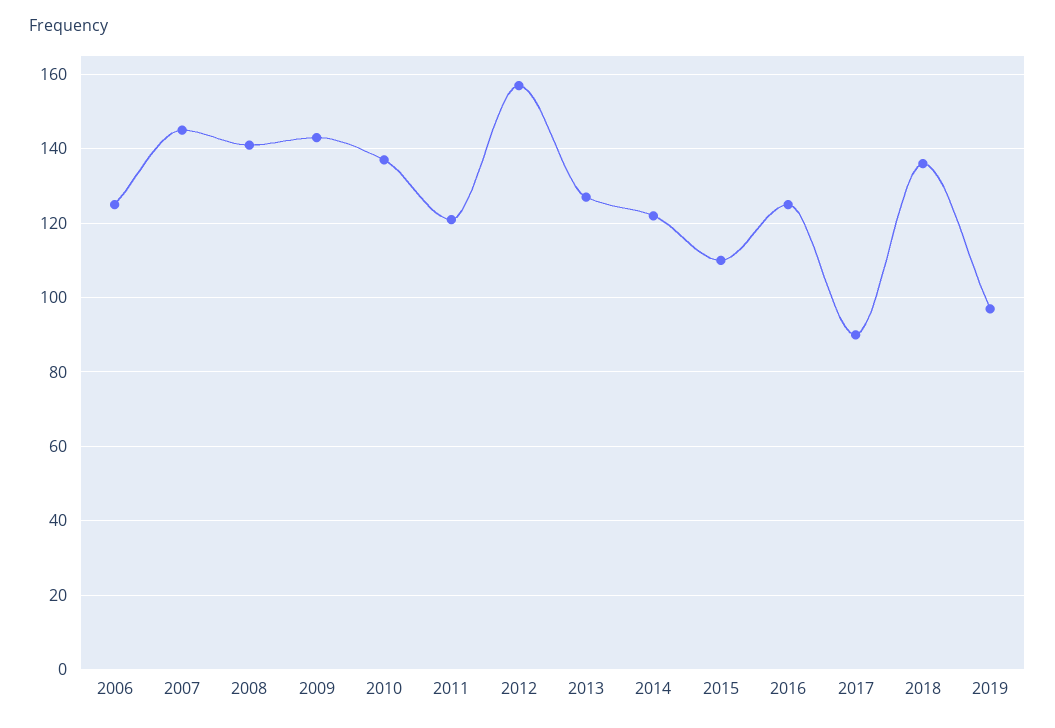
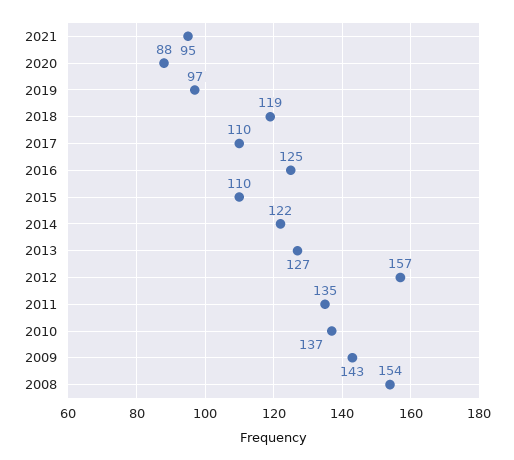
2006: 125 -> none
2007: 145 -> none
2008: 140 -> 154
2011: 120 -> 135
2017: 90 -> 110
2018: 135 -> 119
2021: none -> 95
2020: none -> 88

